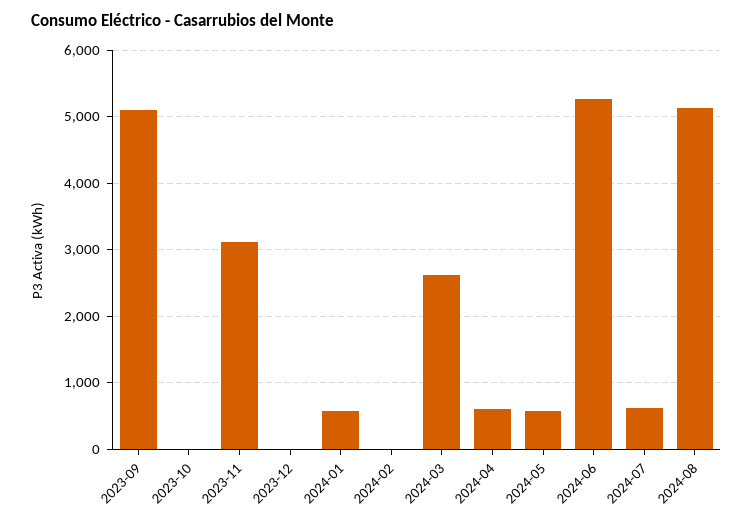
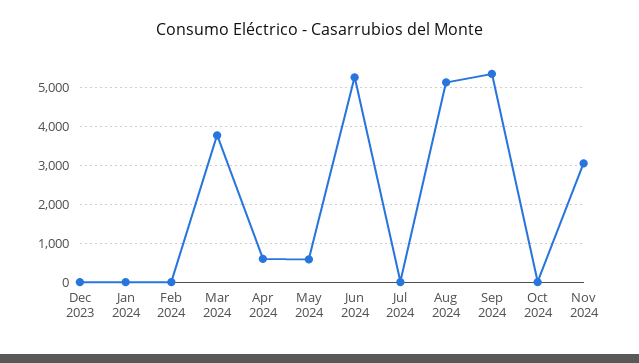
2023-09: 5100 -> none
2023-10: 0 -> none
2023-11: 3100 -> none
2024-01: 600 -> 0
2024-03: 2600 -> 3800
2024-07: 600 -> 0
Sep 2024: none -> 5400
Oct 2024: none -> 0
Nov 2024: none -> 3000

